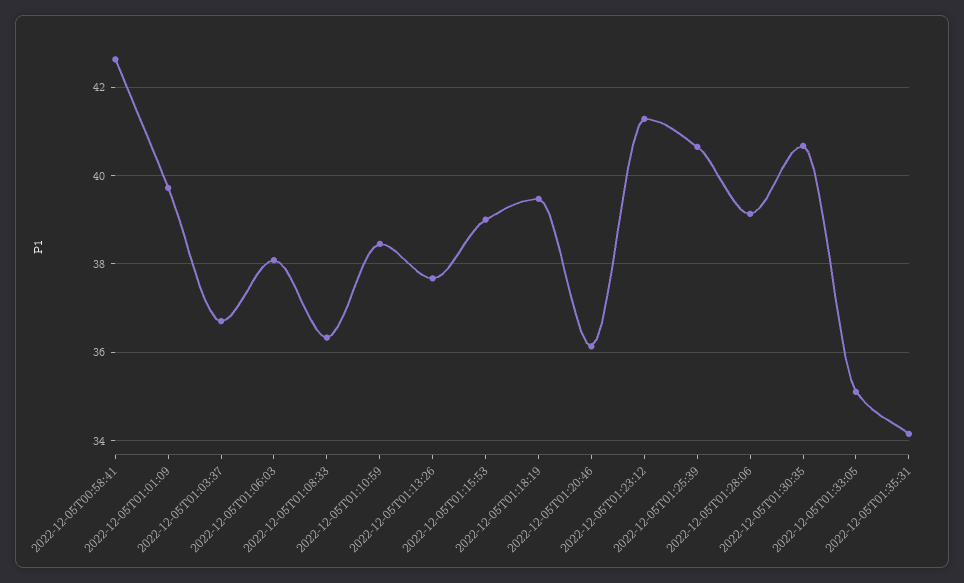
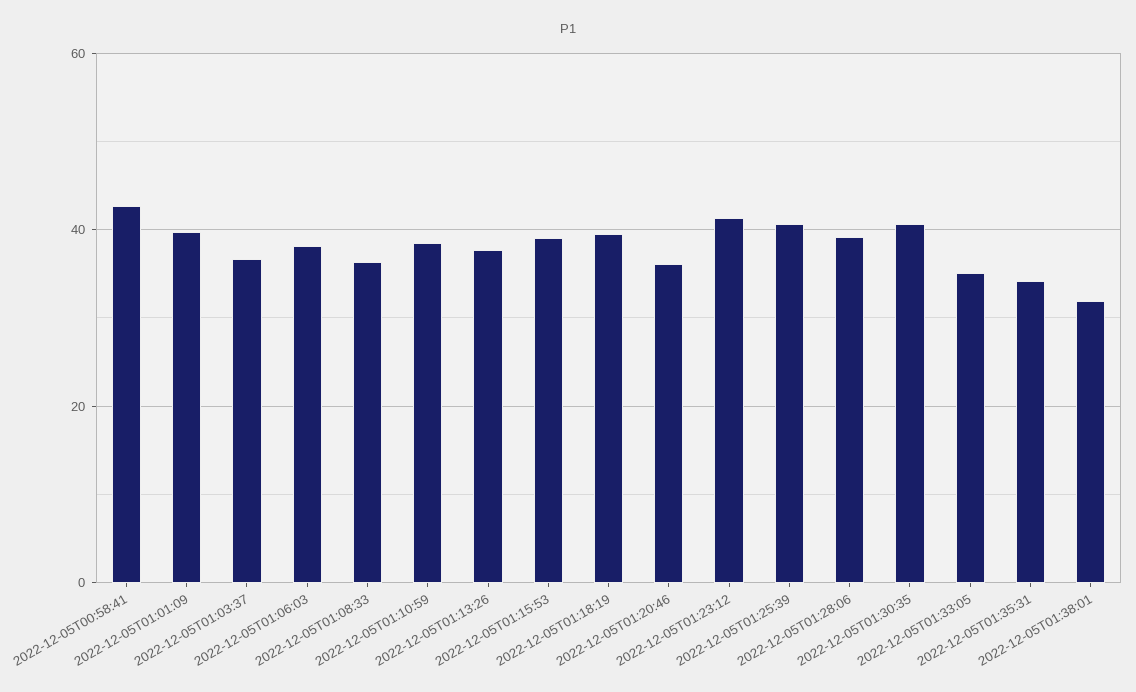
2022-12-05T01:38:01: none -> 32

